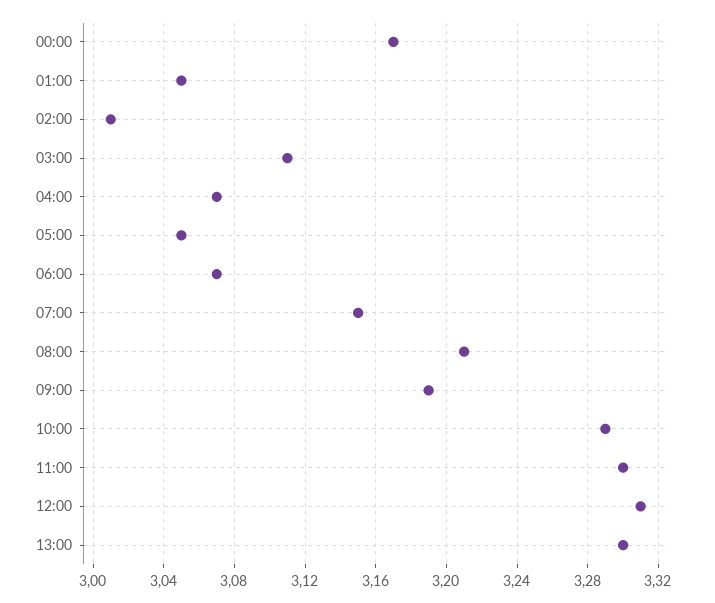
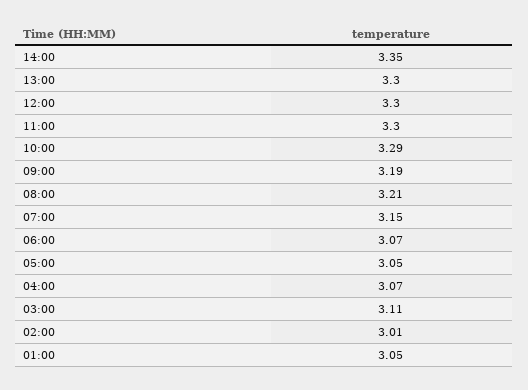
00:00: 3.17 -> none
12:00: 3.31 -> 3.3
14:00: none -> 3.35

